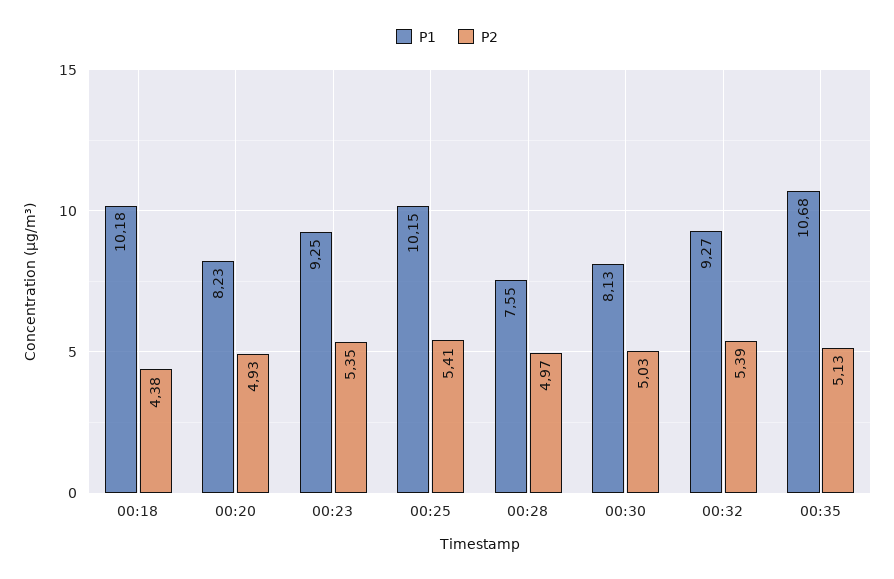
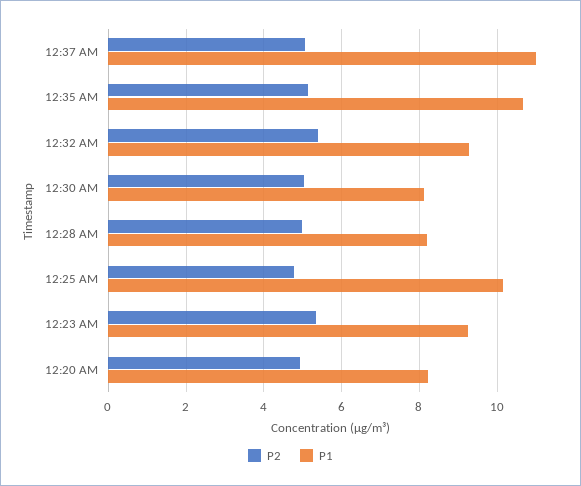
P1, 00:18: 10.18 -> none
P2, 00:18: 4.38 -> none
P2, 00:25: 5.41 -> 4.8
P1, 00:28: 7.55 -> 8.2
P2, 12:37 AM: none -> 5
P1, 12:37 AM: none -> 11

